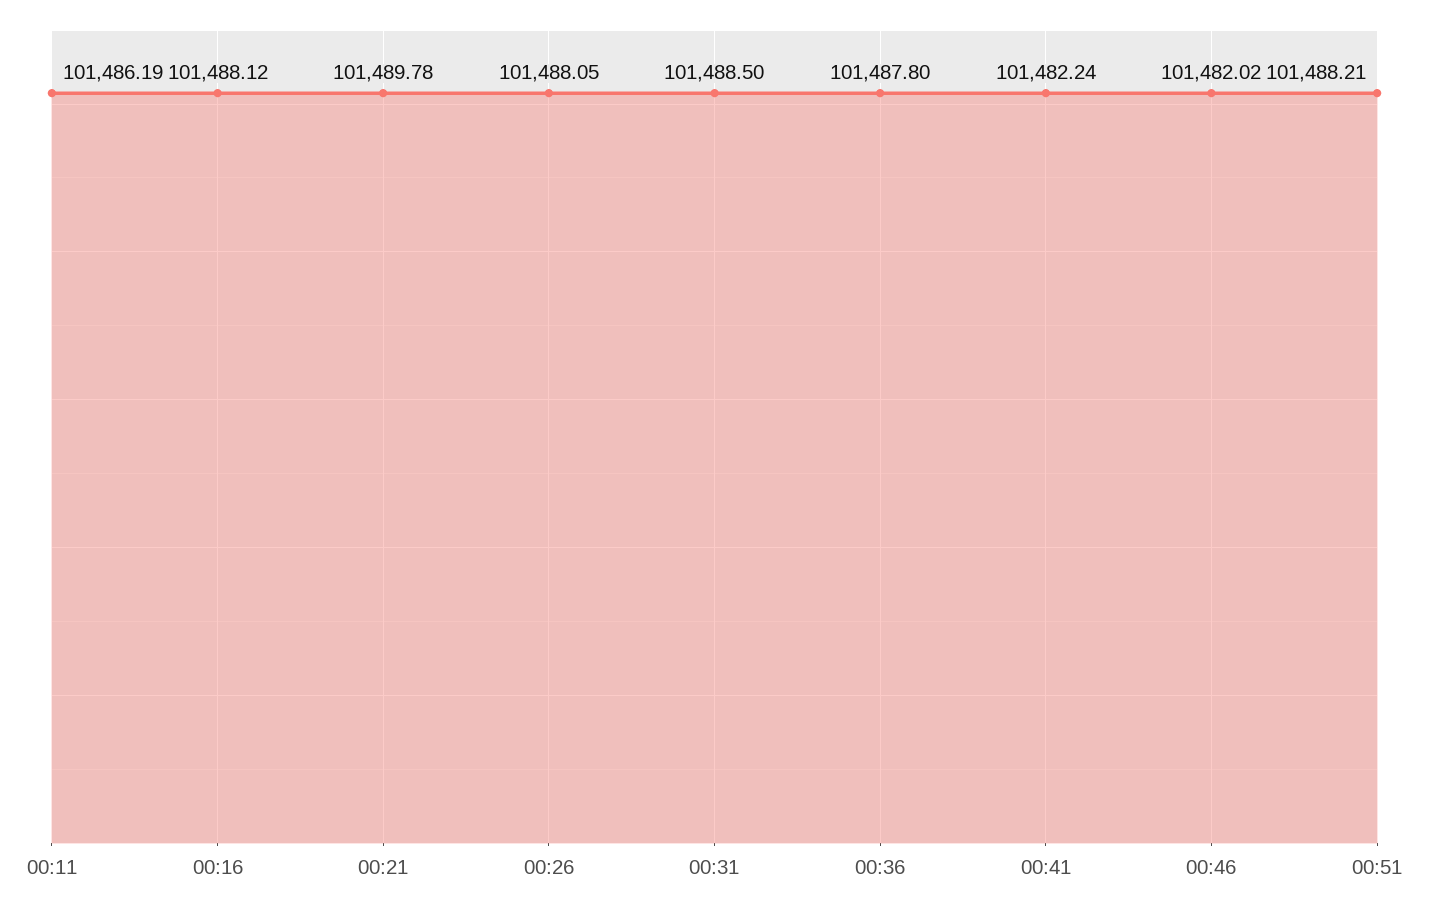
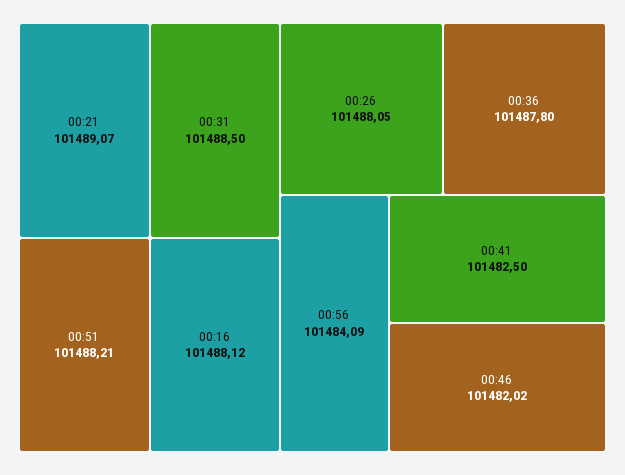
00:11: 101486.19 -> none
00:21: 101489.78 -> 101489.07
00:41: 101482.24 -> 101482.5
00:56: none -> 101484.09

